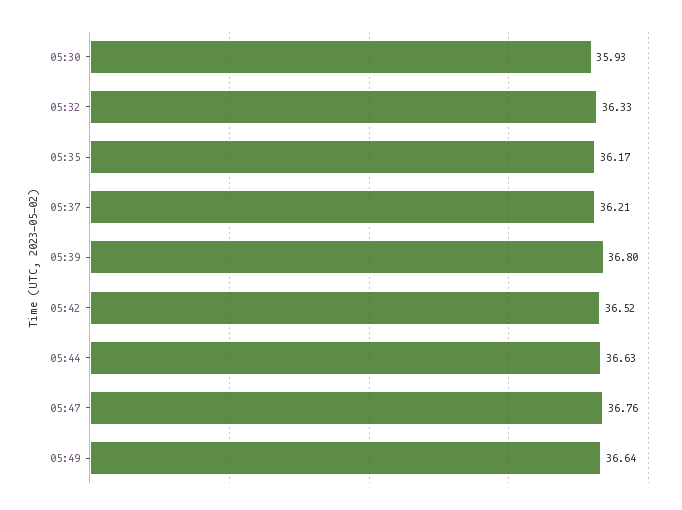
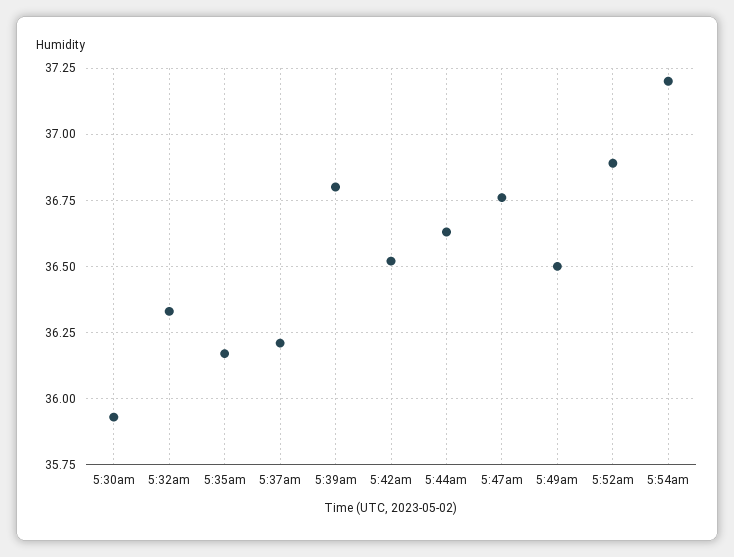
05:49: 36.64 -> 36.5
5:52am: none -> 36.9
5:54am: none -> 37.2

